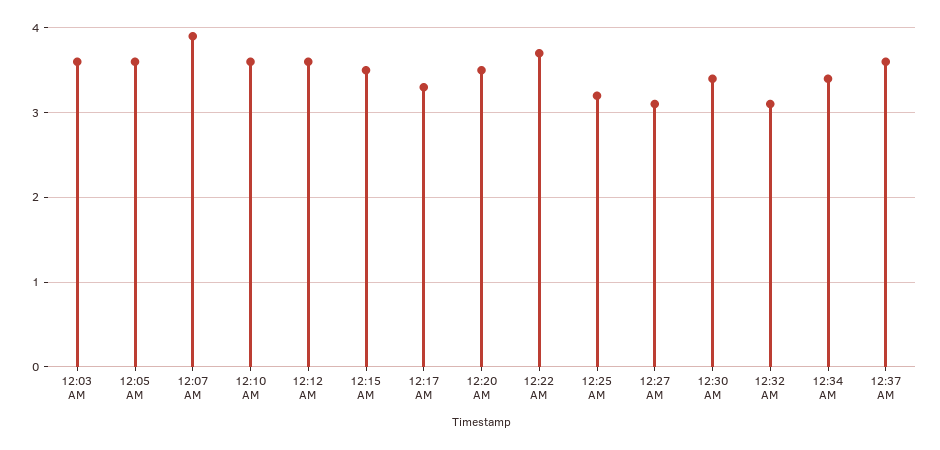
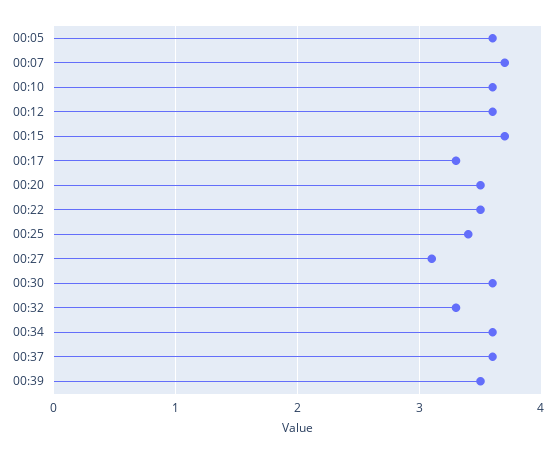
12:03 AM: 3.6 -> none
12:07 AM: 3.9 -> 3.7
12:15 AM: 3.5 -> 3.7
12:22 AM: 3.7 -> 3.5
12:25 AM: 3.2 -> 3.4
12:30 AM: 3.4 -> 3.6
12:32 AM: 3.1 -> 3.3
12:34 AM: 3.4 -> 3.6
00:39: none -> 3.5

